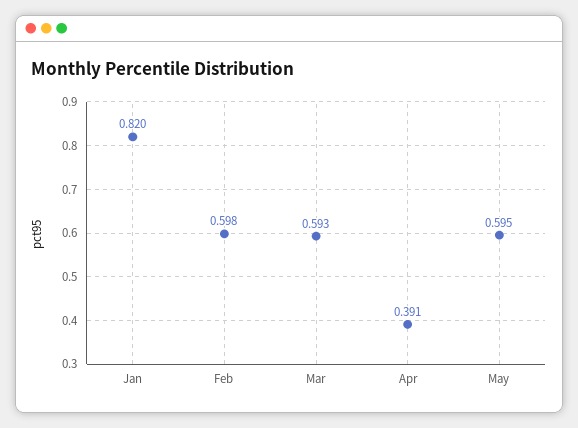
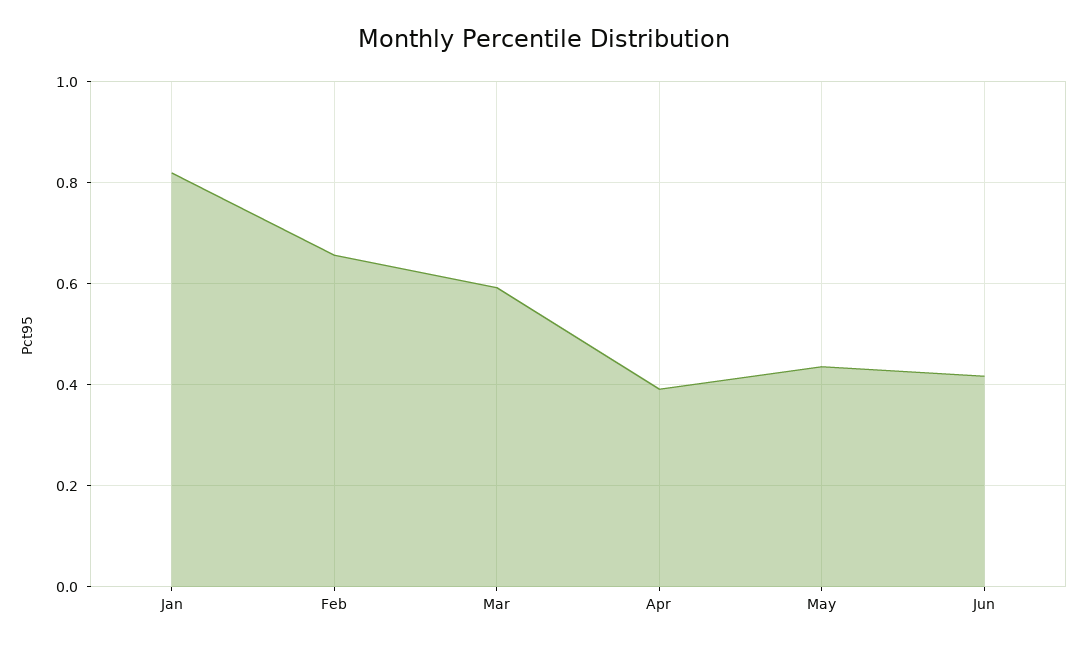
Feb: 0.598 -> 0.66
May: 0.595 -> 0.44
Jun: none -> 0.42

